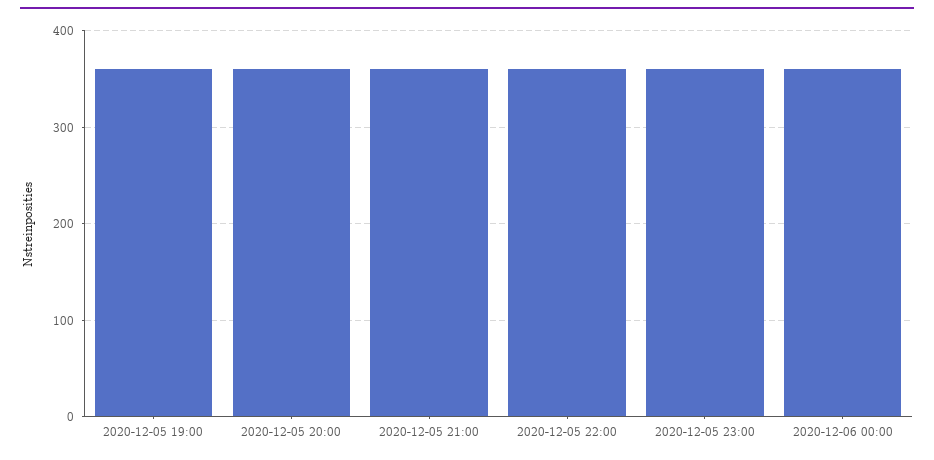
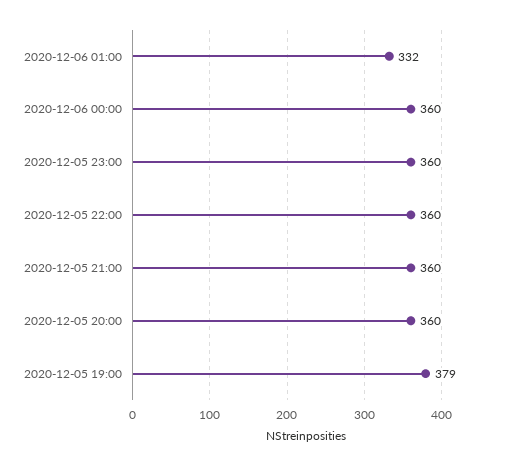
2020-12-05 19:00: 360 -> 379
2020-12-06 01:00: none -> 332

